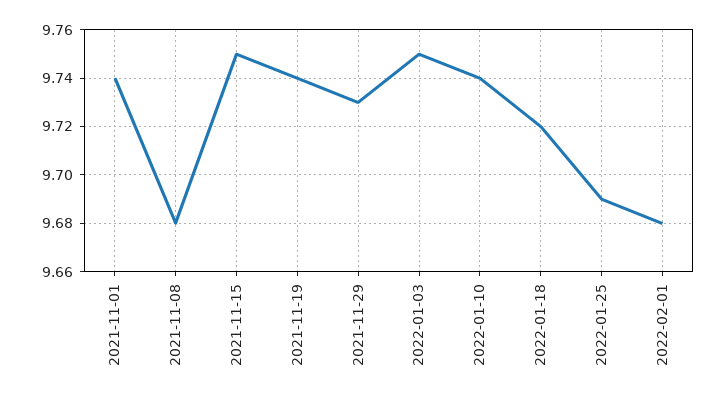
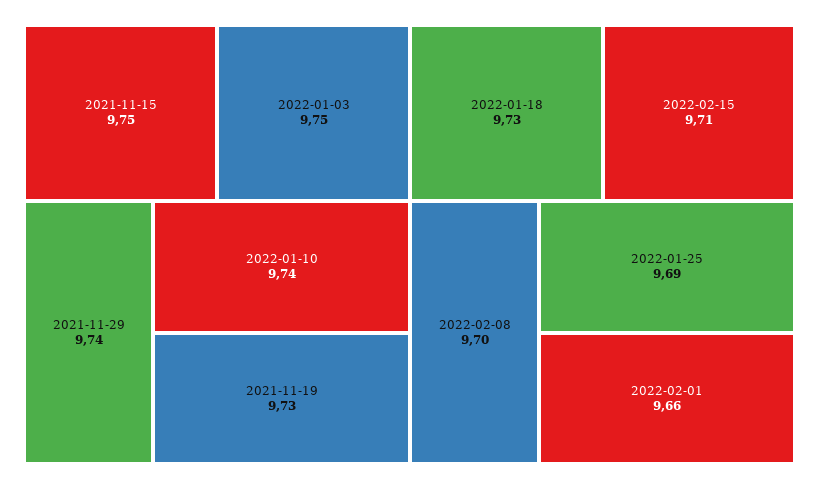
2021-11-01: 9.74 -> none
2021-11-08: 9.68 -> none
2021-11-19: 9.74 -> 9.73
2021-11-29: 9.73 -> 9.74
2022-01-18: 9.72 -> 9.73
2022-02-01: 9.68 -> 9.66
2022-02-15: none -> 9.71
2022-02-08: none -> 9.7

